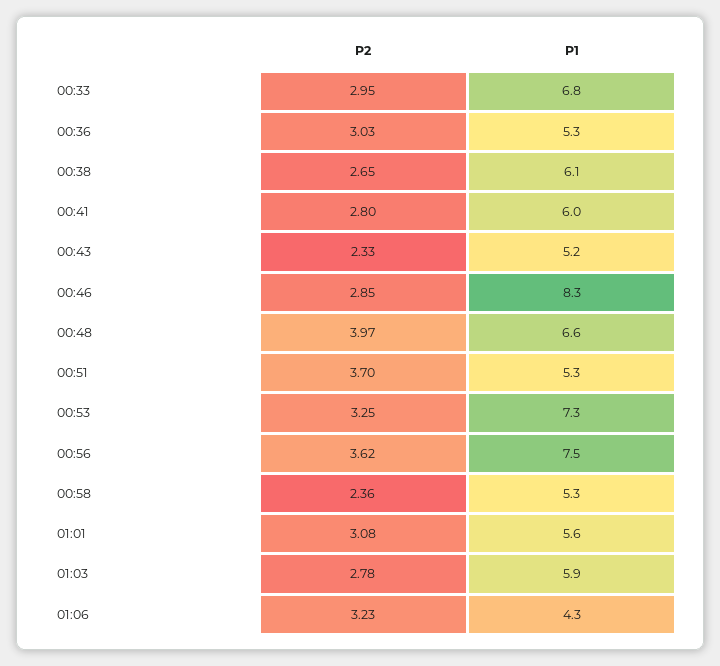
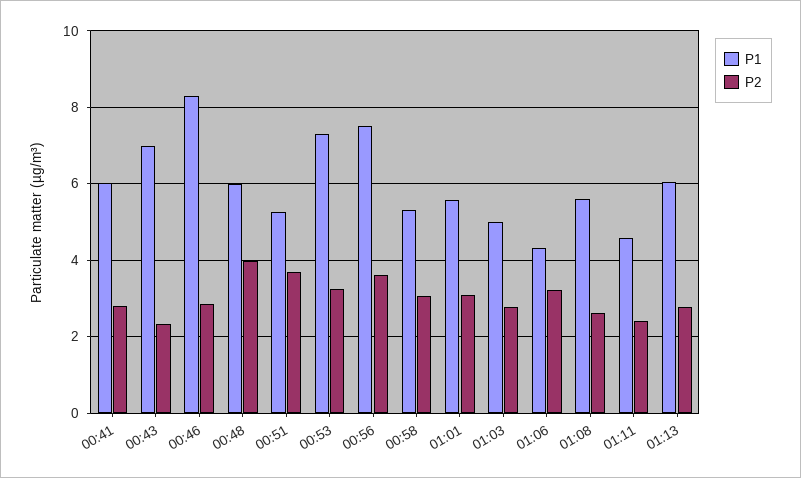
P2, 00:33: 2.95 -> none
P1, 00:33: 6.8 -> none
P2, 00:36: 3.03 -> none
P1, 00:36: 5.3 -> none
P2, 00:38: 2.65 -> none
P1, 00:38: 6.1 -> none
P1, 00:43: 5.2 -> 7
P1, 00:48: 6.6 -> 6
P2, 00:58: 2.36 -> 3
P1, 01:03: 5.9 -> 5
P1, 01:08: none -> 5.6
P2, 01:08: none -> 2.6
P1, 01:11: none -> 4.6
P2, 01:11: none -> 2.4
P1, 01:13: none -> 6
P2, 01:13: none -> 2.8

